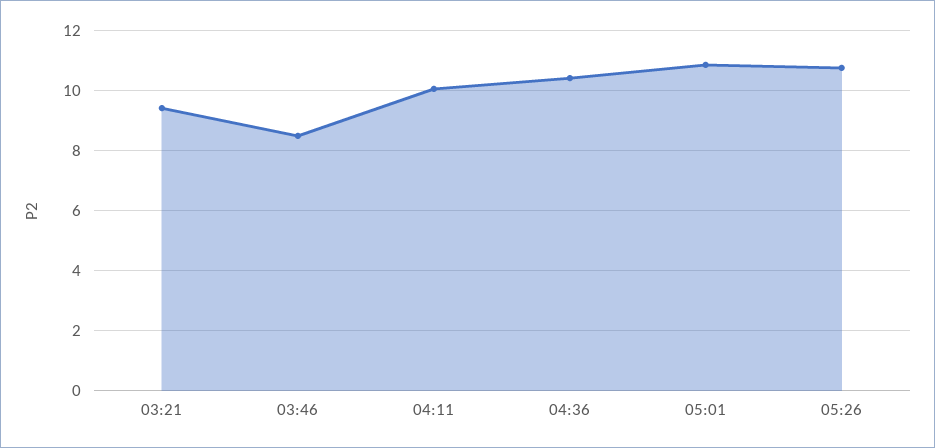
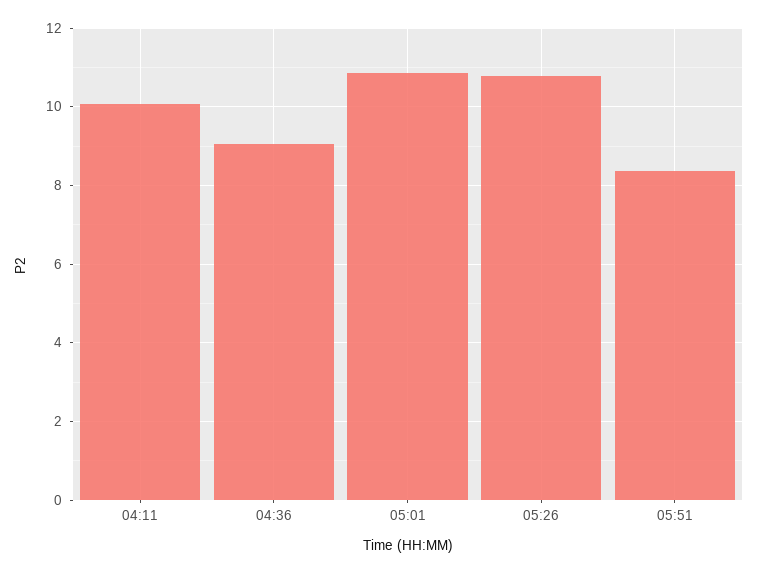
03:21: 9.5 -> none
03:46: 8.5 -> none
04:36: 10.5 -> 9
05:51: none -> 8.4

